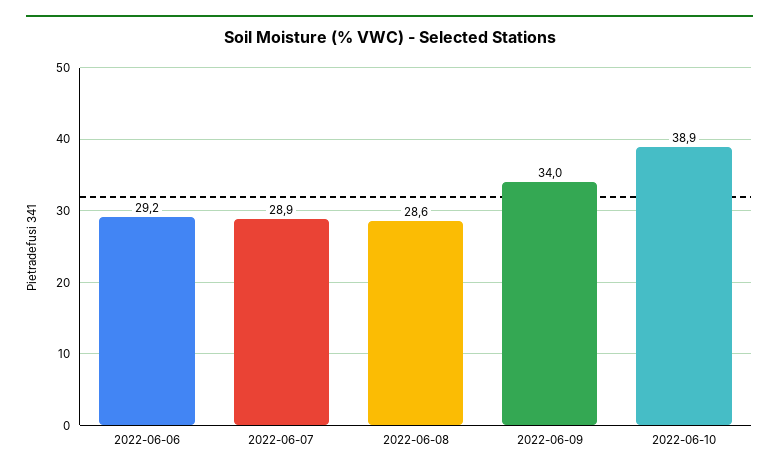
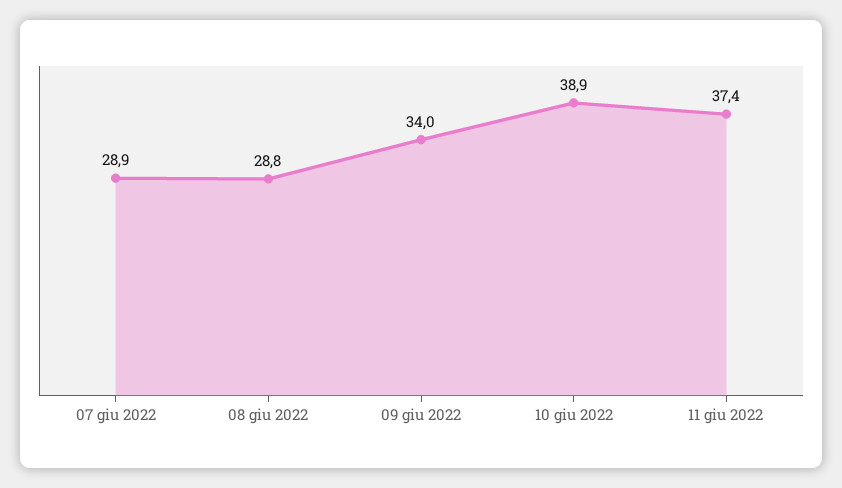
2022-06-06: 29.2 -> none
2022-06-08: 28.6 -> 28.8
11 giu 2022: none -> 37.4

